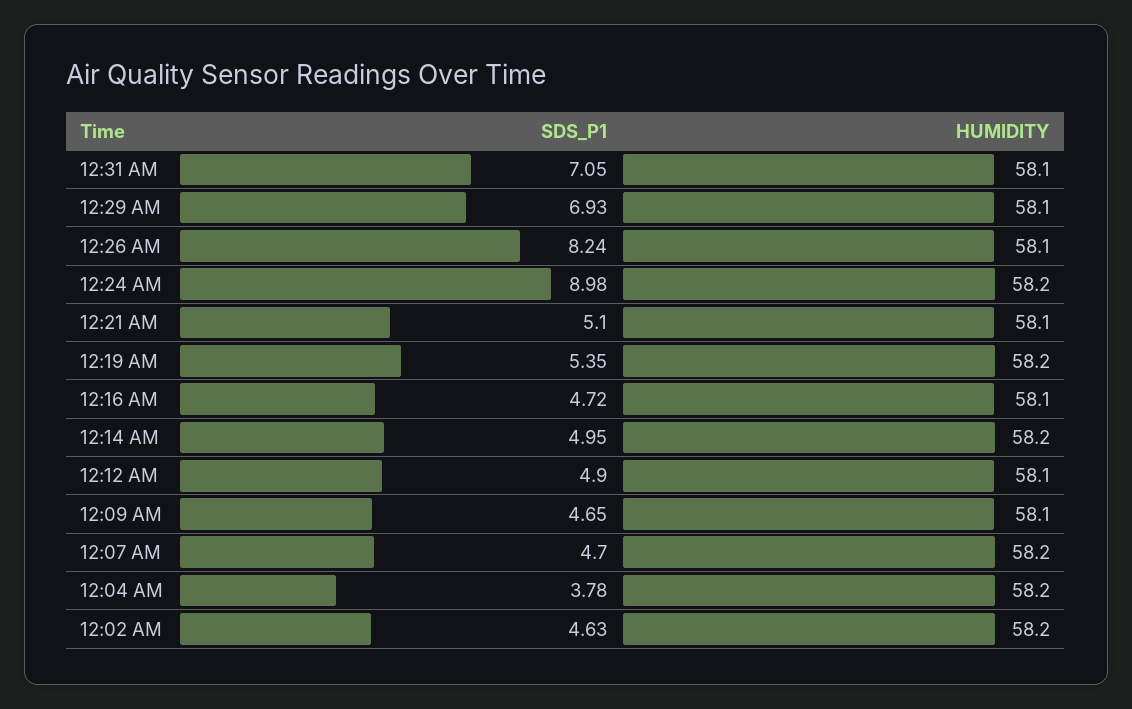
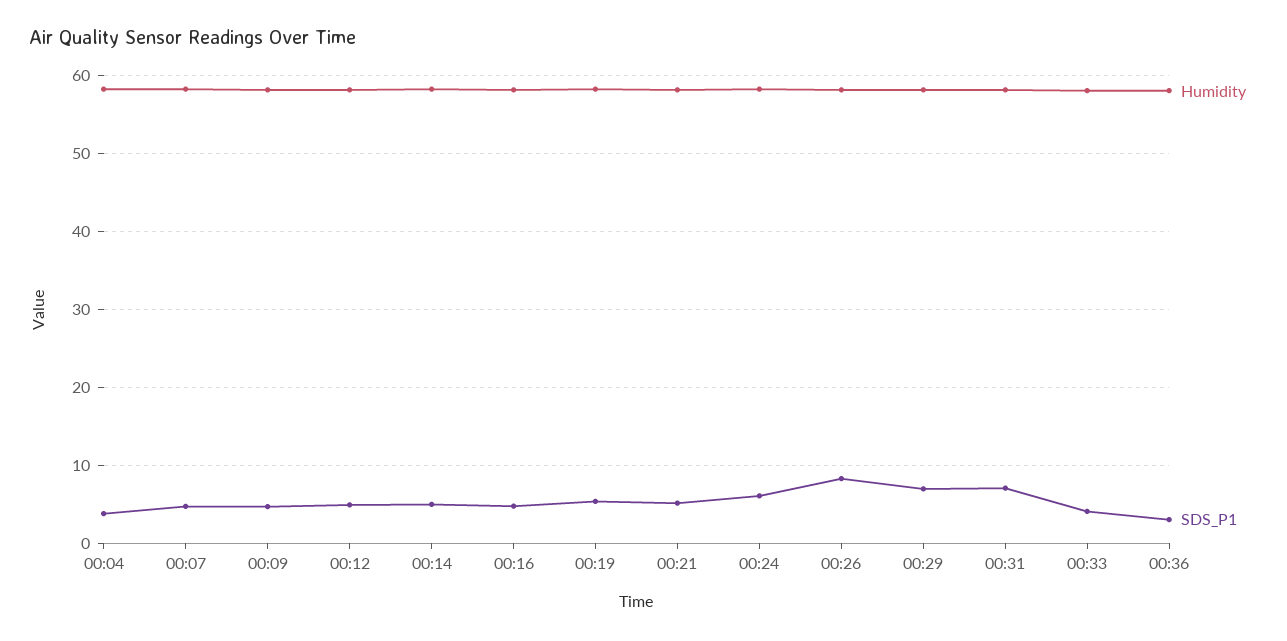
SDS_P1, 12:24 AM: 8.98 -> 6
SDS_P1, 12:02 AM: 4.63 -> none
HUMIDITY, 12:02 AM: 58.2 -> none
HUMIDITY, 00:33: none -> 58
SDS_P1, 00:33: none -> 4
HUMIDITY, 00:36: none -> 58
SDS_P1, 00:36: none -> 3

